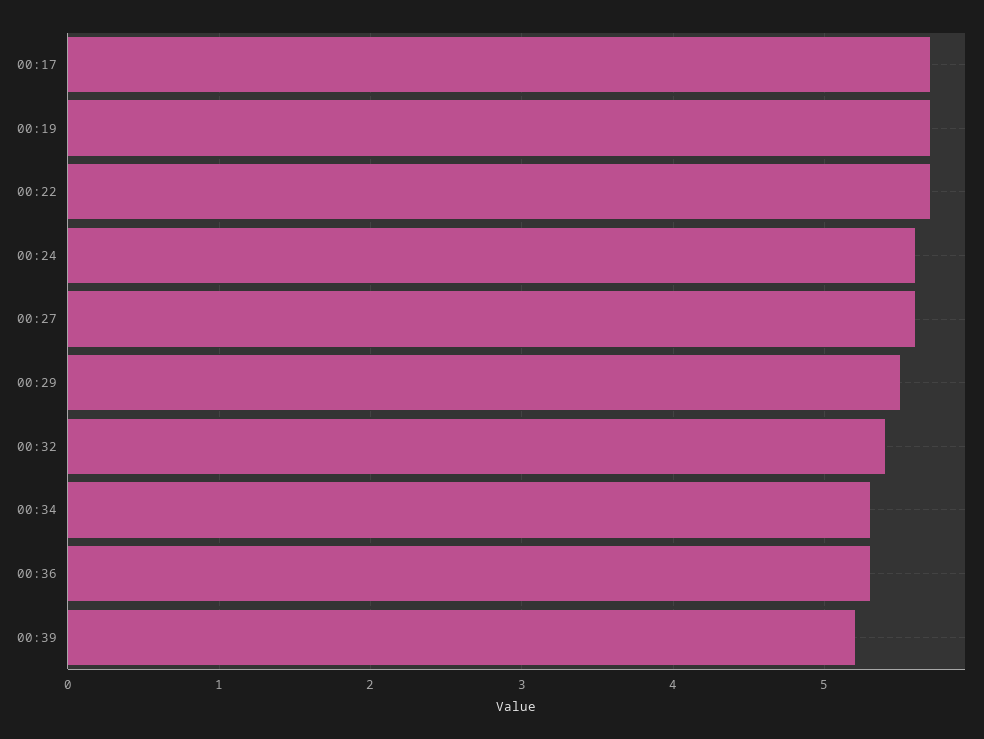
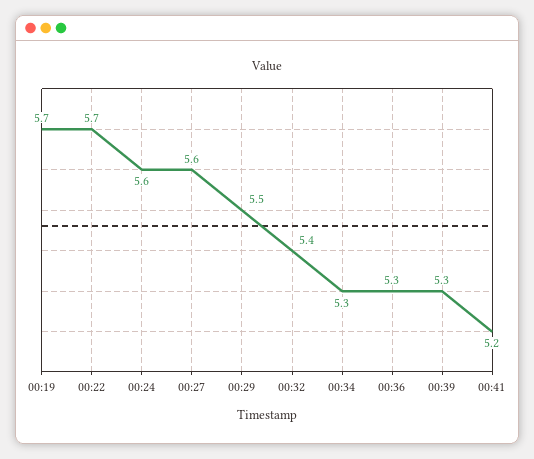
00:17: 5.7 -> none
00:39: 5.2 -> 5.3
00:41: none -> 5.2

